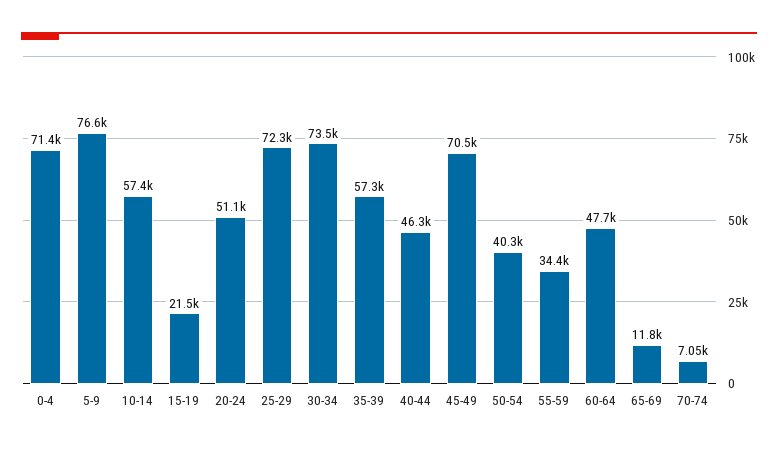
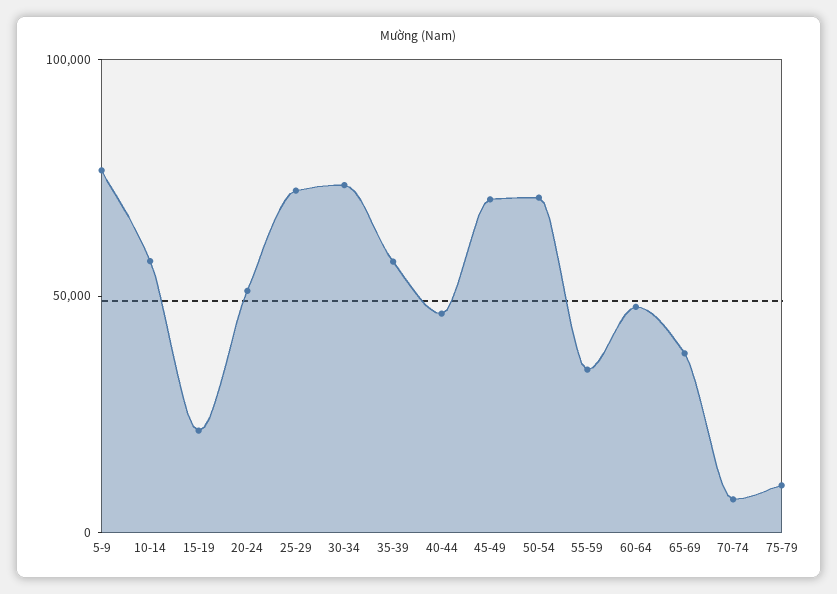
0-4: 71400 -> none
50-54: 40300 -> 70000
65-69: 11800 -> 40000
75-79: none -> 10000

